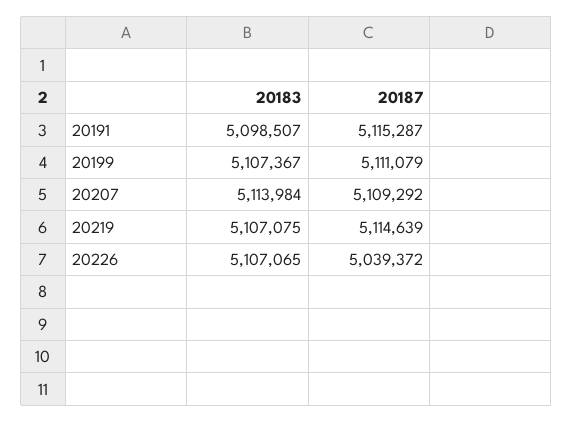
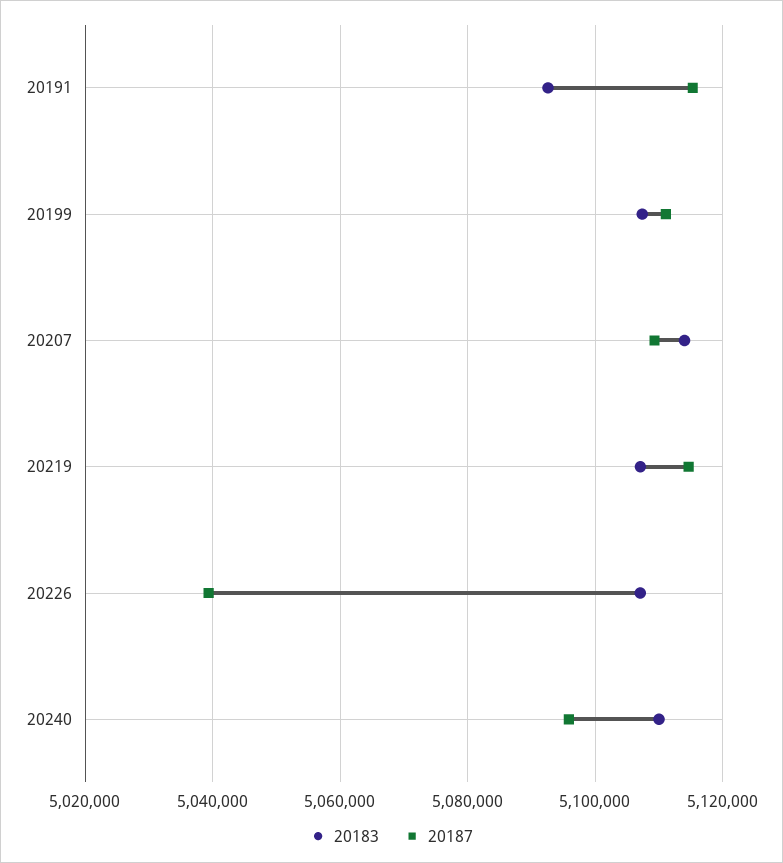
20183, 20191: 5098507 -> 5092000
20183, 20240: none -> 5110000
20187, 20240: none -> 5096000

